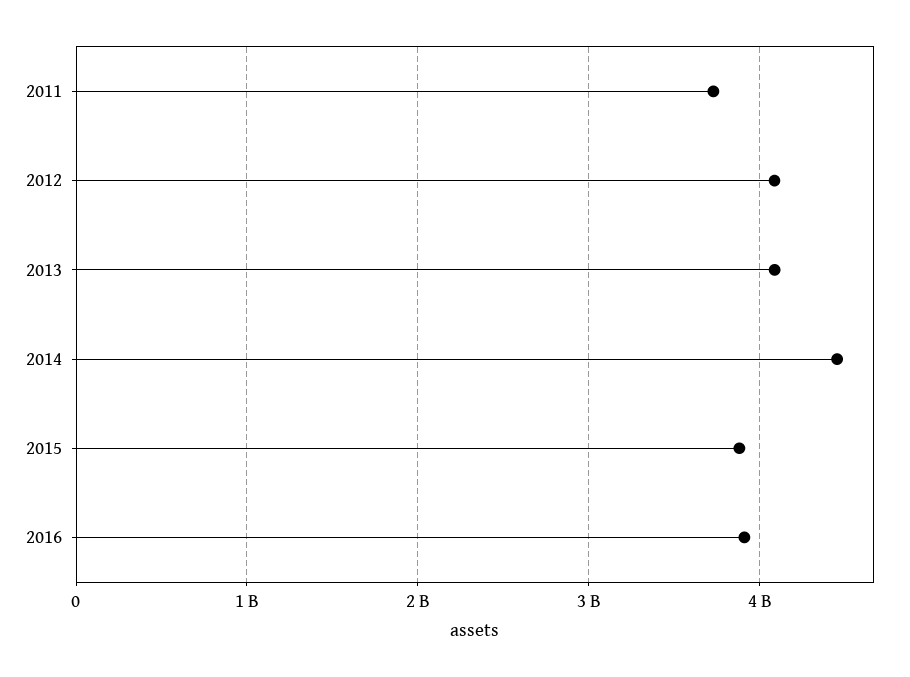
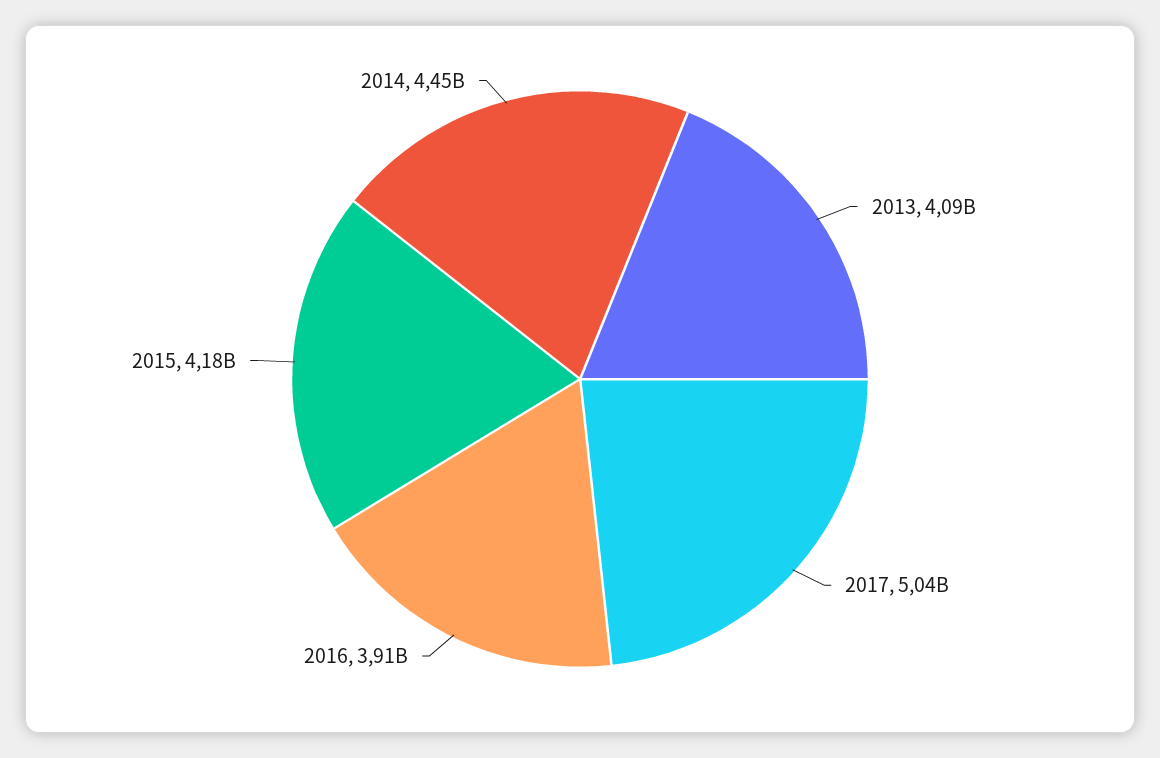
2011: 3700000000 -> none
2012: 4100000000 -> none
2015: 3900000000 -> 4180000000
2017: none -> 5040000000

